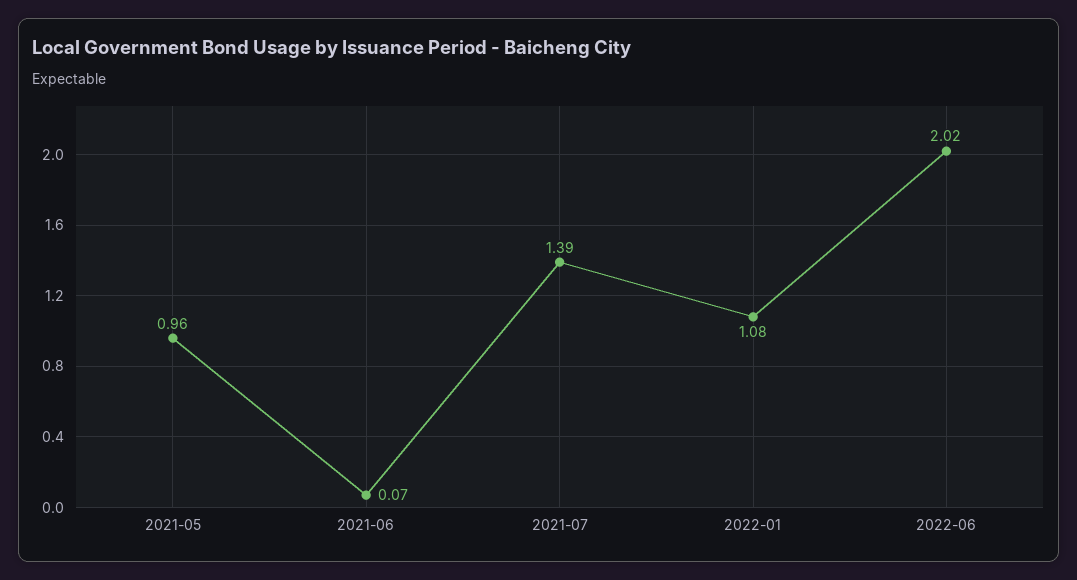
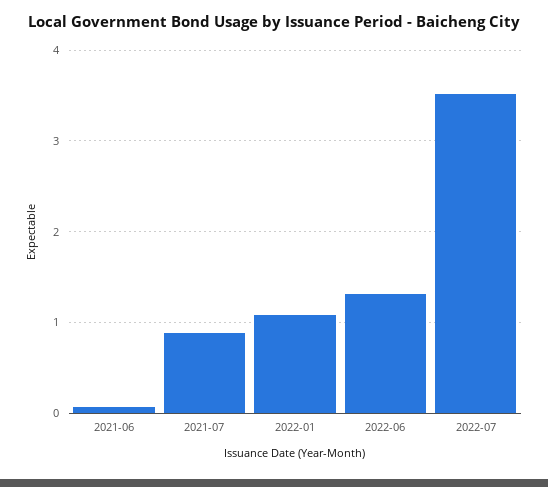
2021-05: 0.96 -> none
2021-07: 1.39 -> 0.9
2022-06: 2.02 -> 1.3
2022-07: none -> 3.5

